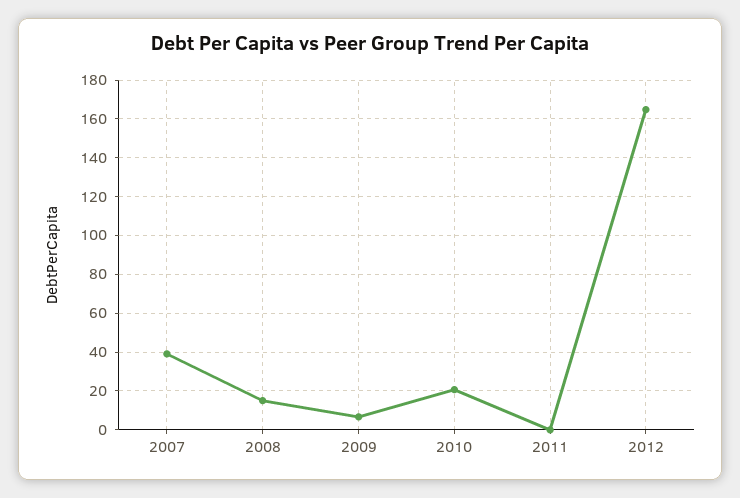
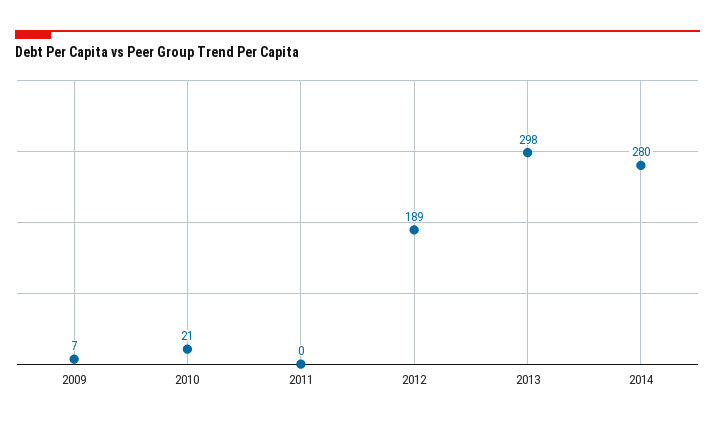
2007: 40 -> none
2008: 15 -> none
2012: 165 -> 189
2013: none -> 298
2014: none -> 280

